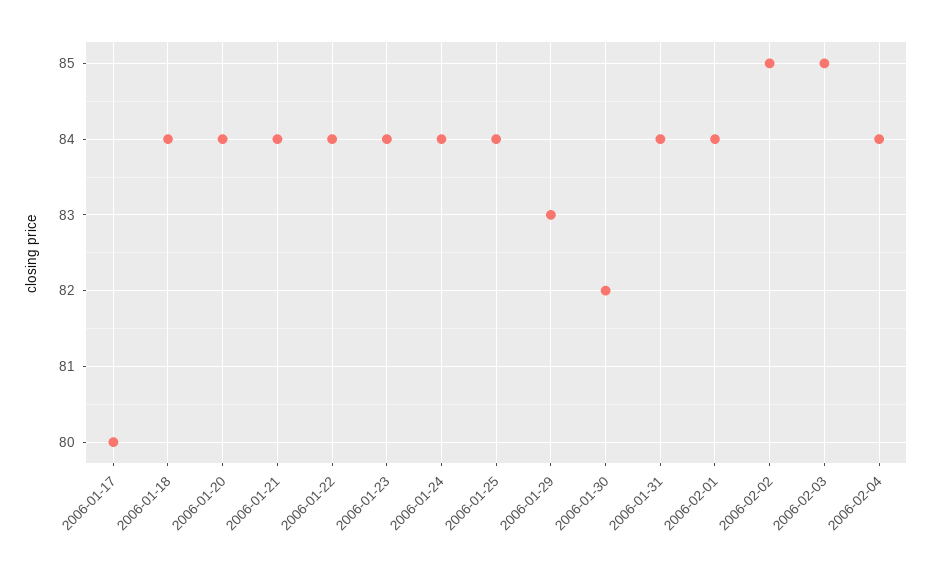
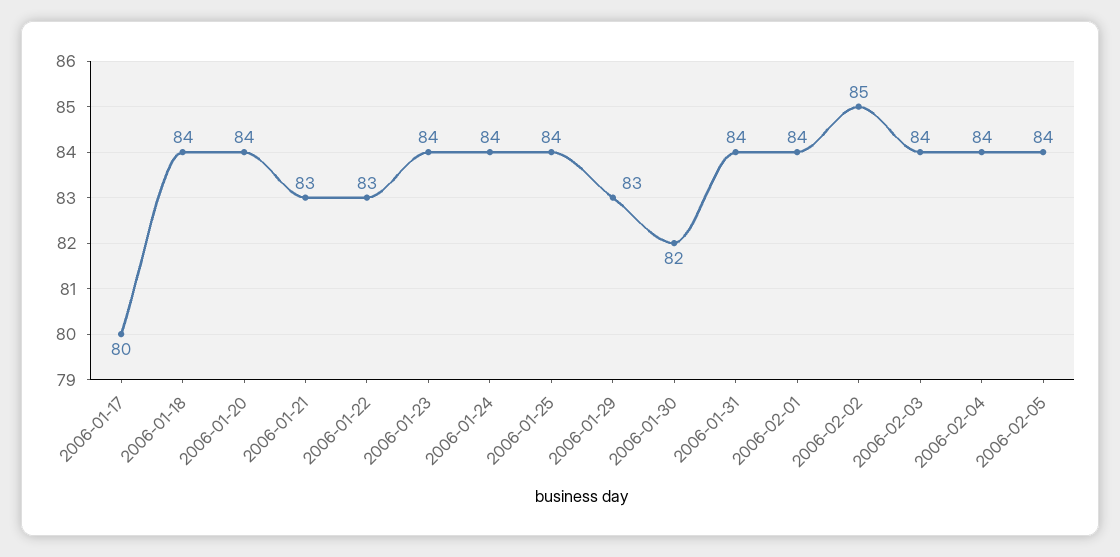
2006-01-21: 84 -> 83
2006-01-22: 84 -> 83
2006-02-03: 85 -> 84
2006-02-05: none -> 84

